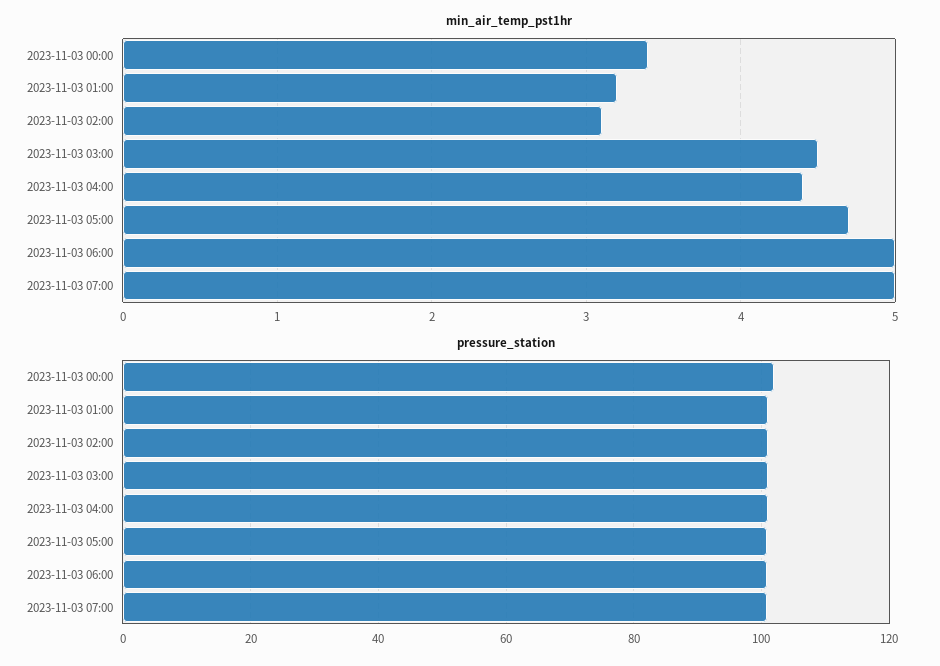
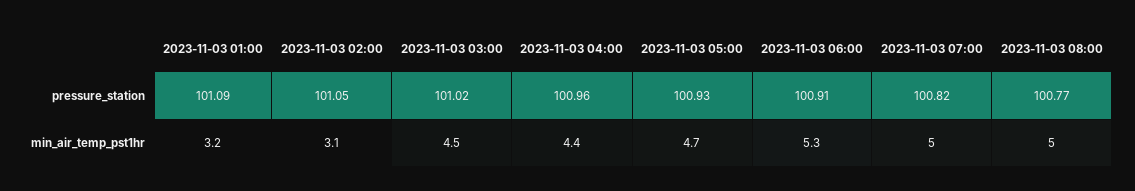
min_air_temp_pst1hr, 2023-11-03 00:00: 3.4 -> none
min_air_temp_pst1hr, 2023-11-03 06:00: 5 -> 5.3
pressure_station, 2023-11-03 00:00: 102 -> none
pressure_station, 2023-11-03 08:00: none -> 100.77
min_air_temp_pst1hr, 2023-11-03 08:00: none -> 5

